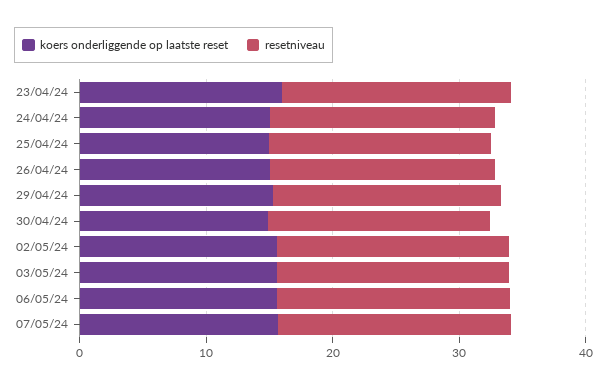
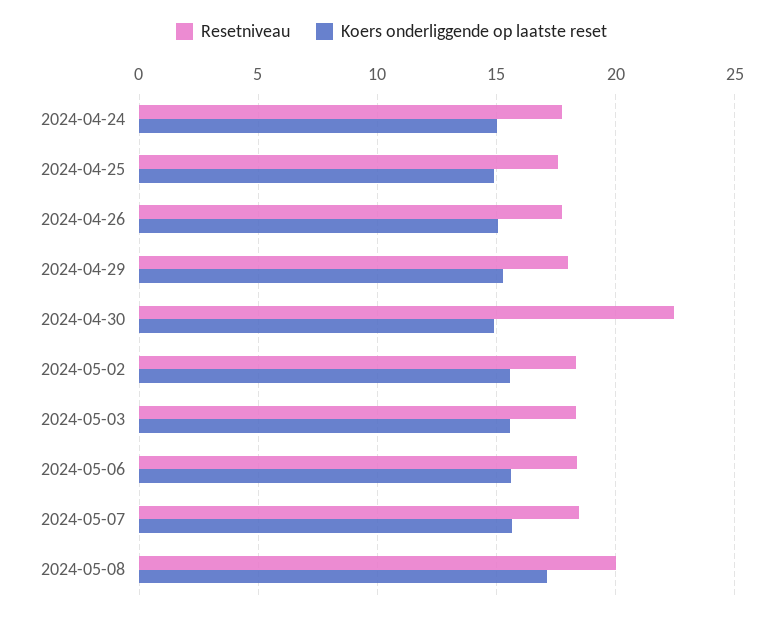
koers onderliggende op laatste reset, 23/04/24: 16 -> none
resetniveau, 23/04/24: 18 -> none
resetniveau, 30/04/24: 18 -> 22.5
resetniveau, 2024-05-08: none -> 20
koers onderliggende op laatste reset, 2024-05-08: none -> 17

